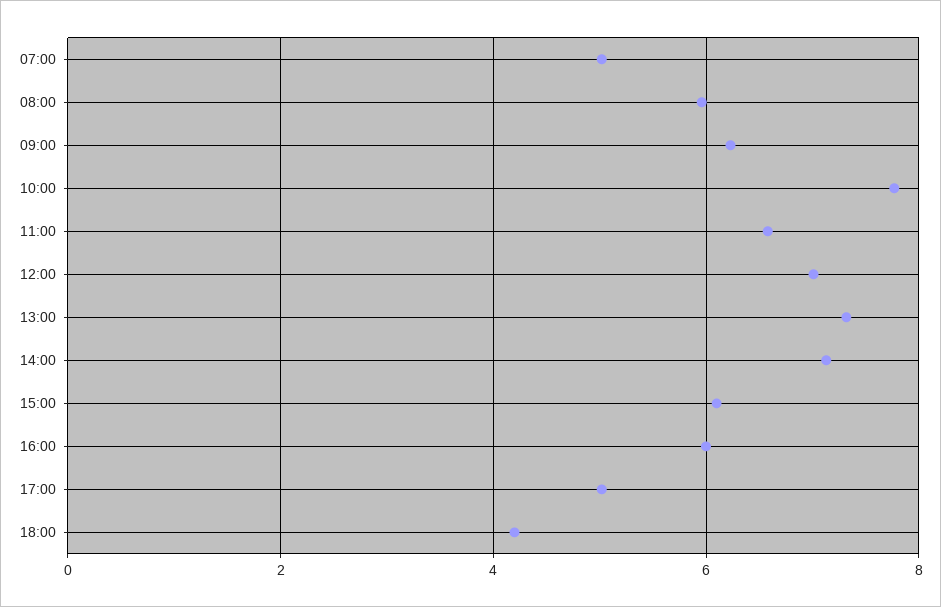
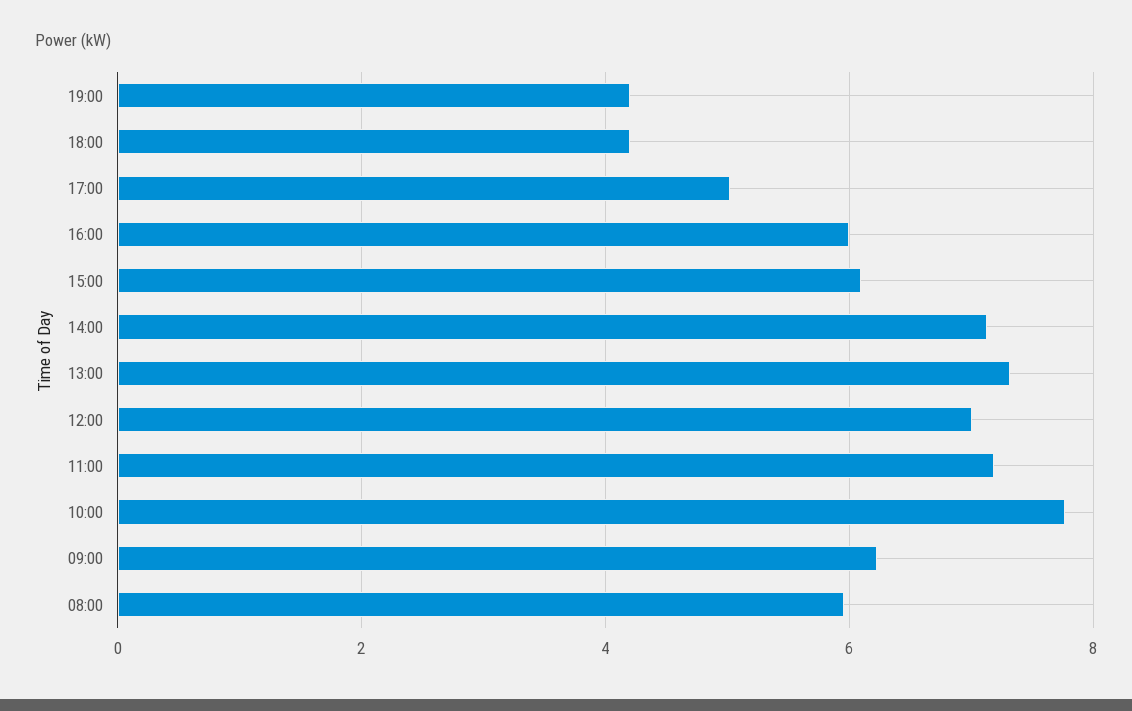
07:00: 5 -> none
11:00: 6.6 -> 7.2
19:00: none -> 4.2

